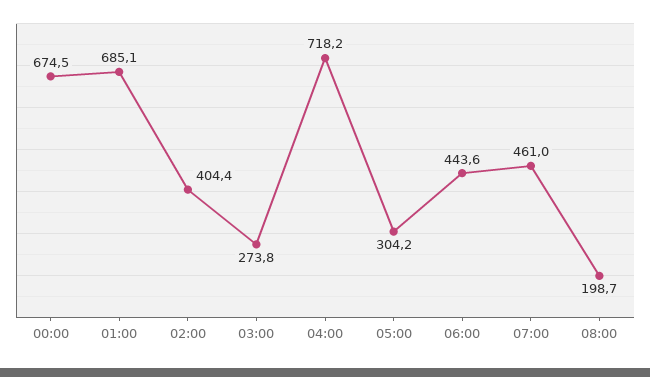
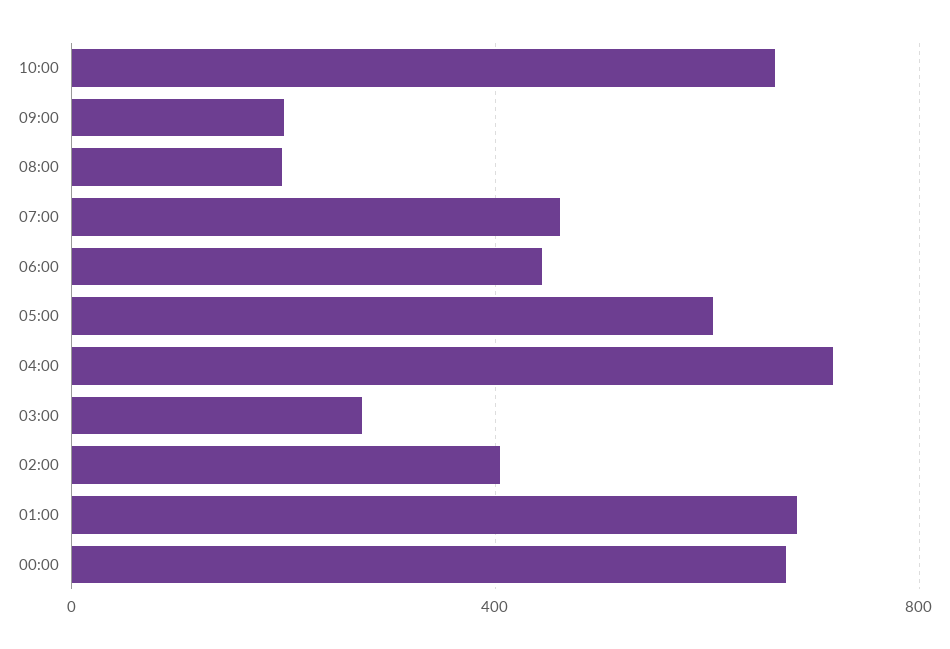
05:00: 304.2 -> 600
10:00: none -> 650
09:00: none -> 200

